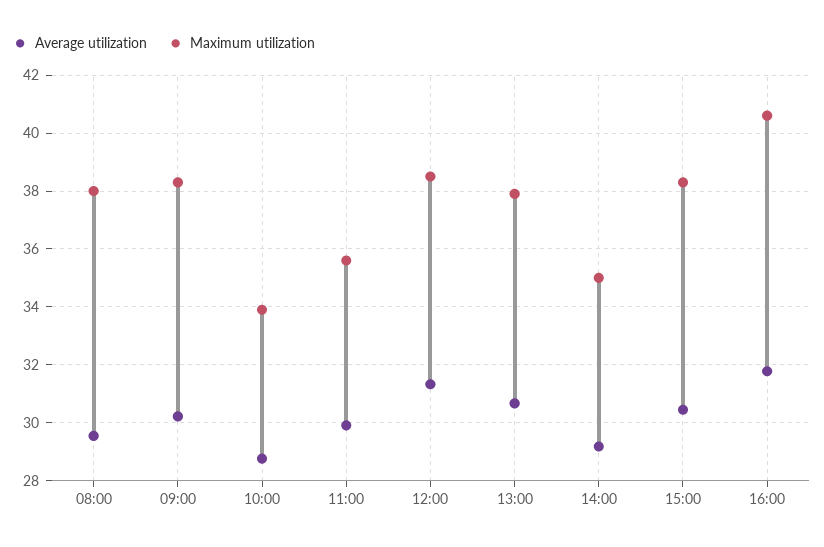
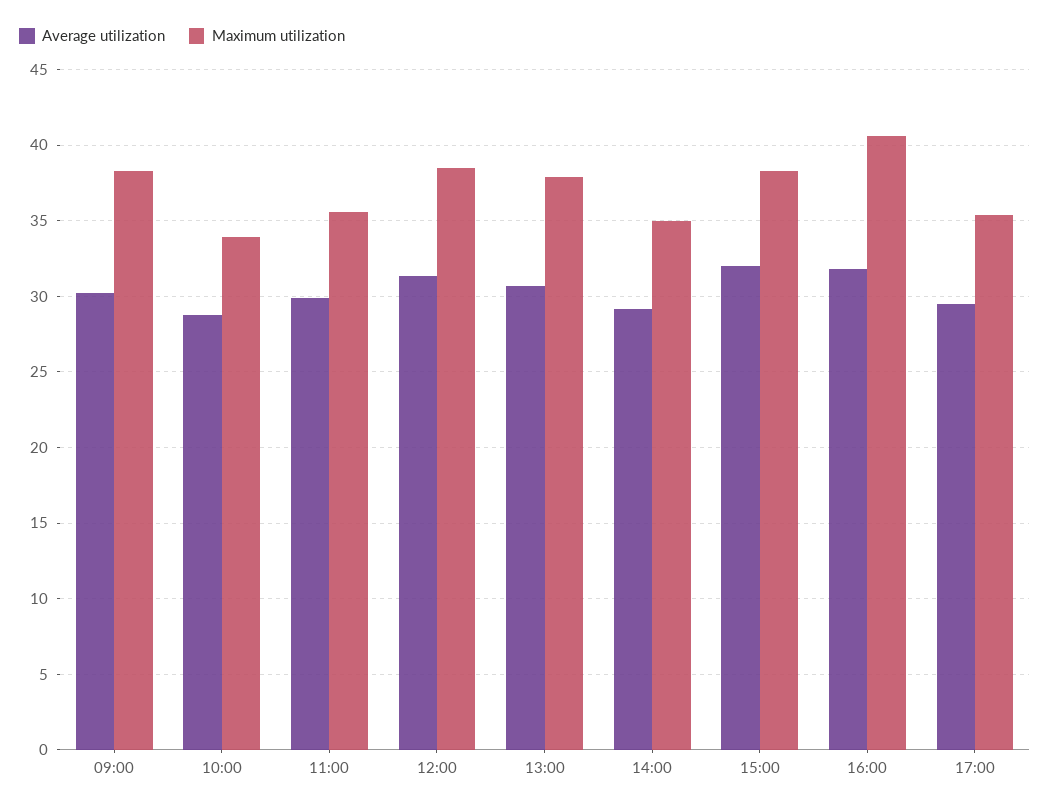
Average utilization, 08:00: 29.5 -> none
Maximum utilization, 08:00: 38 -> none
Average utilization, 15:00: 30.5 -> 32
Average utilization, 17:00: none -> 29.5
Maximum utilization, 17:00: none -> 35.5

